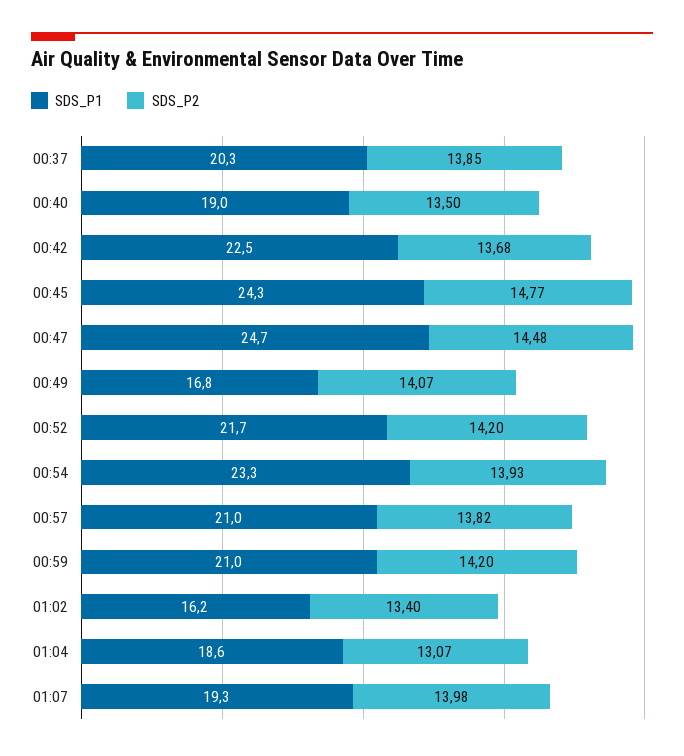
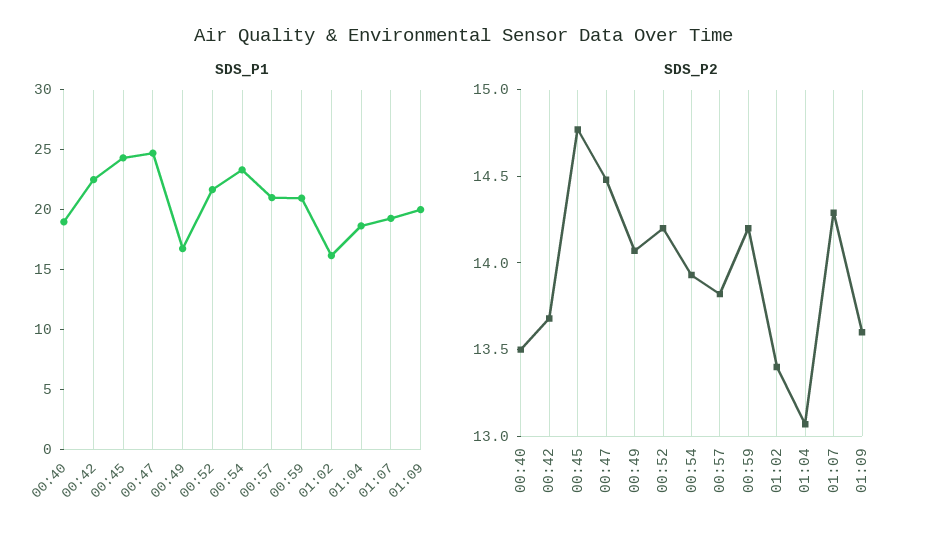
SDS_P1, 00:37: 20.3 -> none
SDS_P2, 00:37: 13.85 -> none
SDS_P2, 01:07: 13.98 -> 14.3
SDS_P1, 01:09: none -> 20
SDS_P2, 01:09: none -> 13.6

